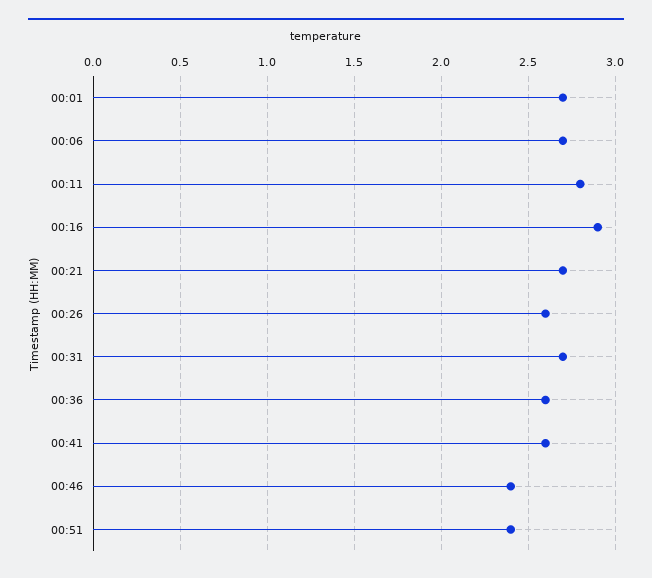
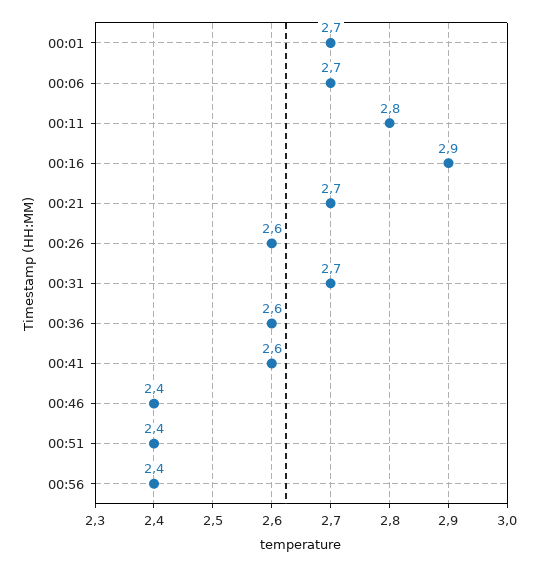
00:56: none -> 2.4

